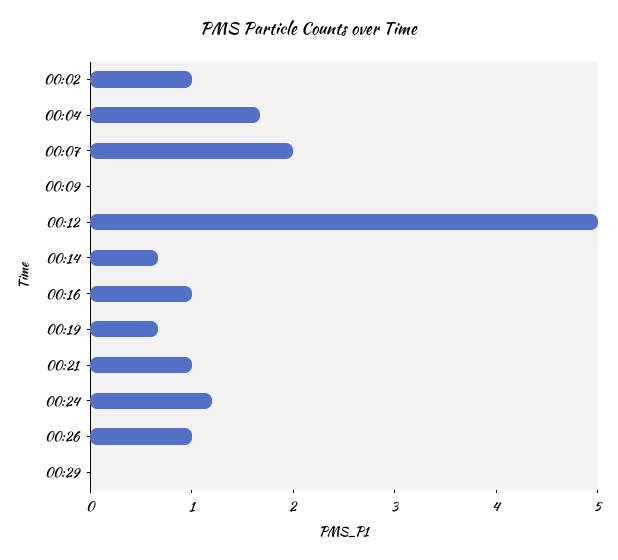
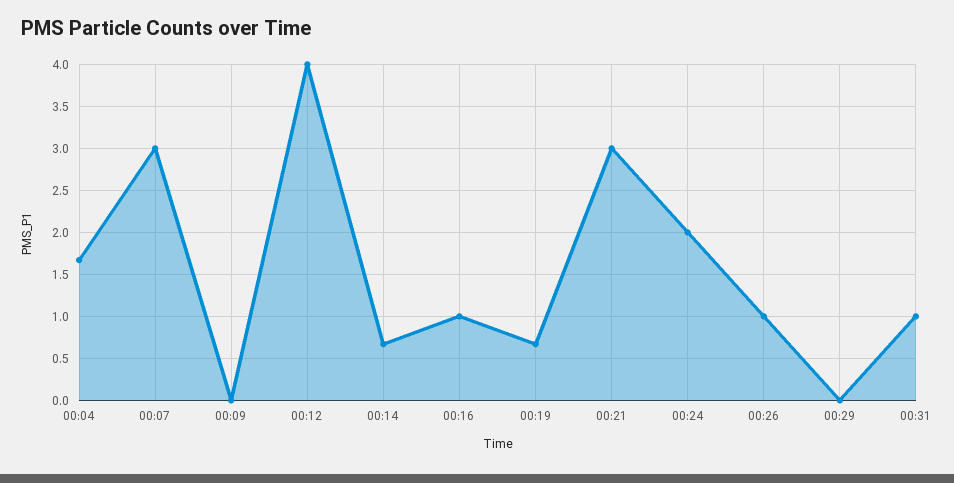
00:02: 1 -> none
00:07: 2 -> 3
00:12: 5 -> 4
00:21: 1 -> 3
00:24: 1.2 -> 2
00:31: none -> 1

